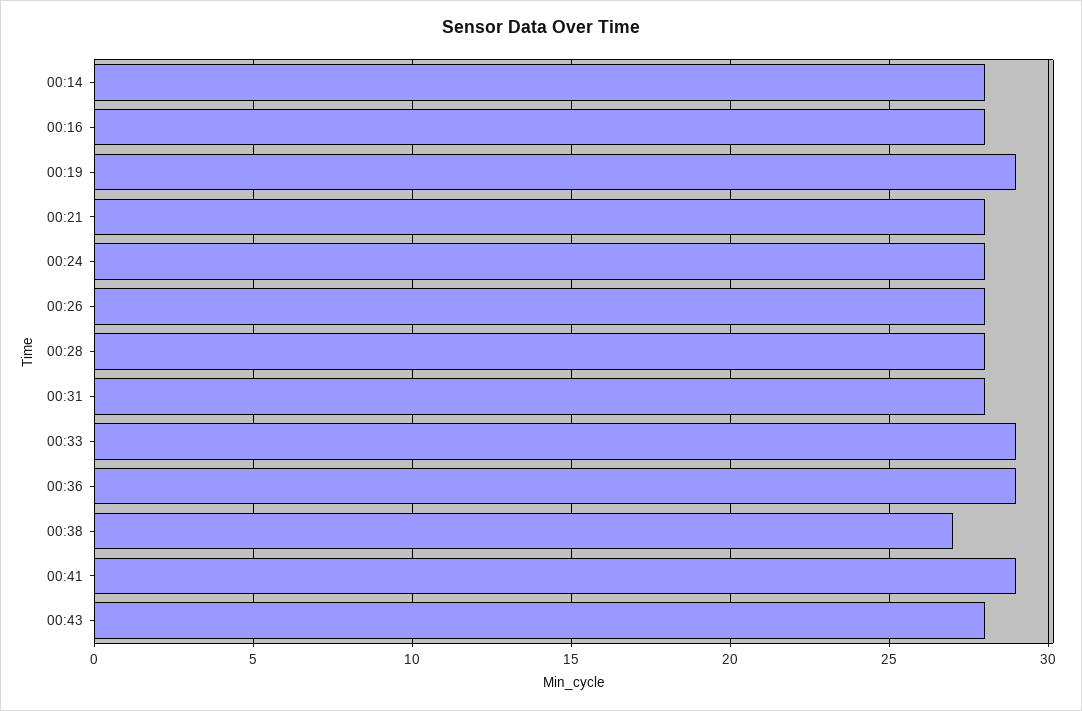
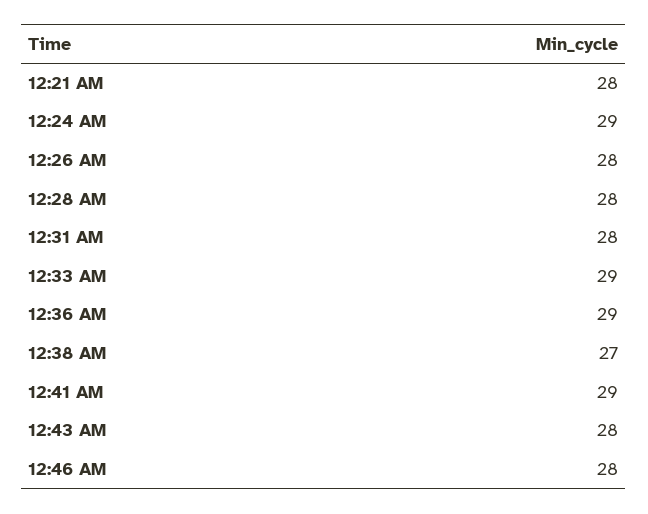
00:14: 28 -> none
00:16: 28 -> none
00:19: 29 -> none
00:24: 28 -> 29
12:46 AM: none -> 28

